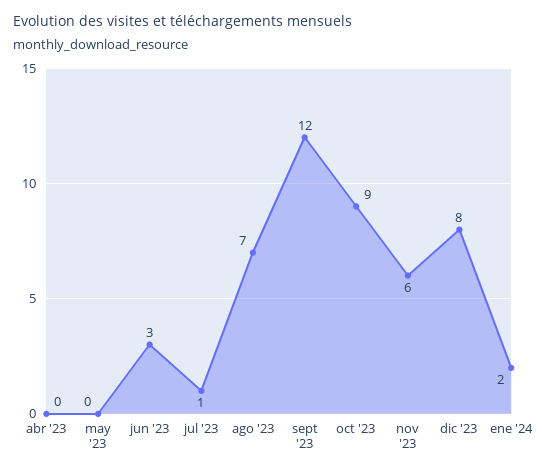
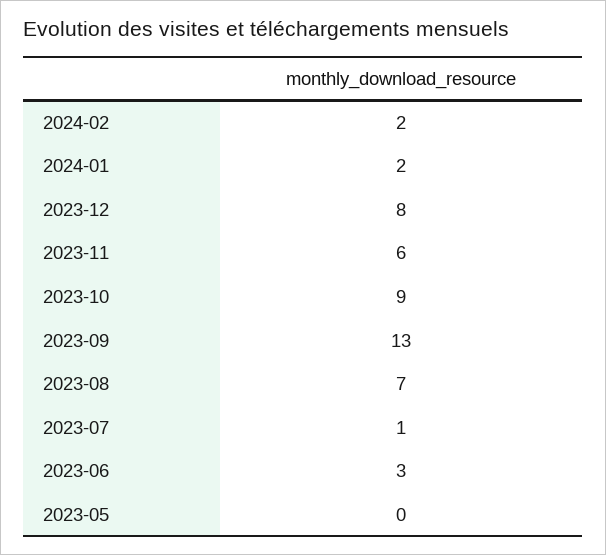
abr '23: 0 -> none
sept '23: 12 -> 13
2024-02: none -> 2

